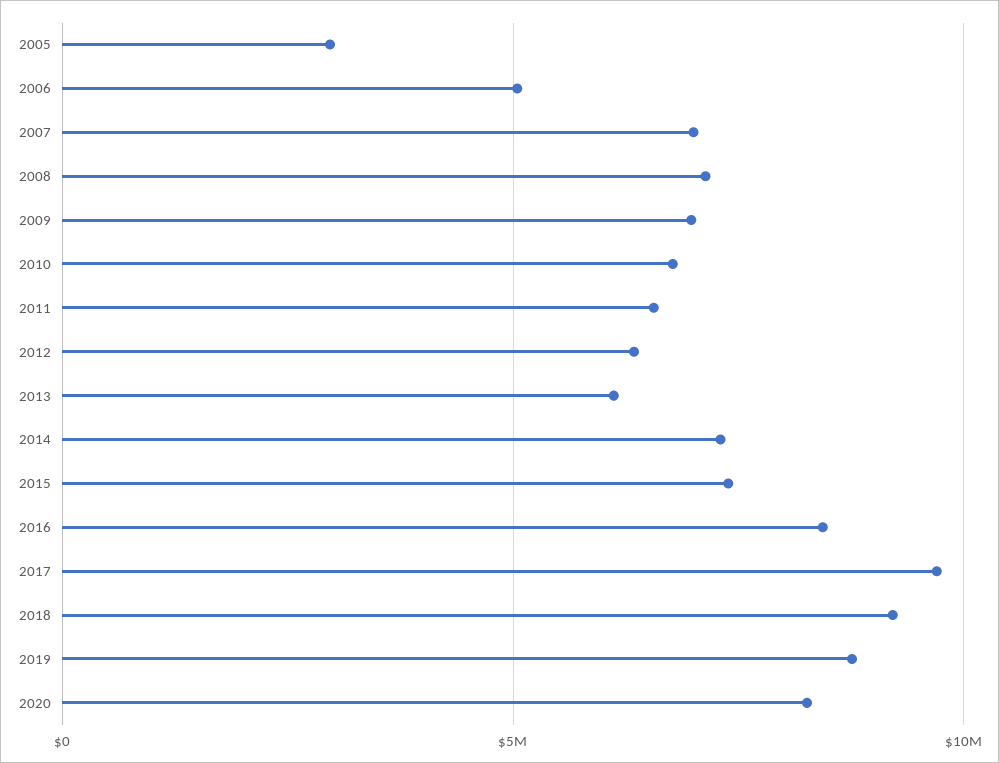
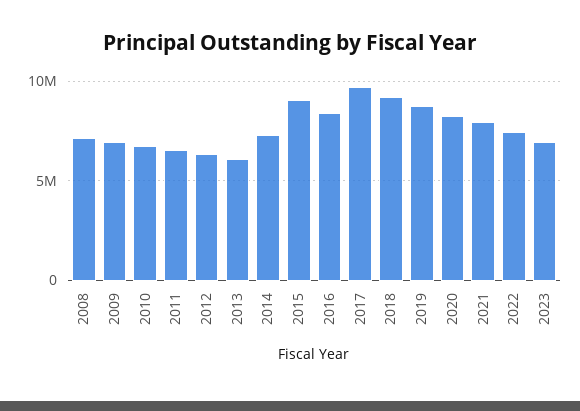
2005: 3000000 -> none
2006: 5000000 -> none
2007: 7000000 -> none
2015: 7500000 -> 9000000
2021: none -> 8000000
2022: none -> 7500000
2023: none -> 7000000

